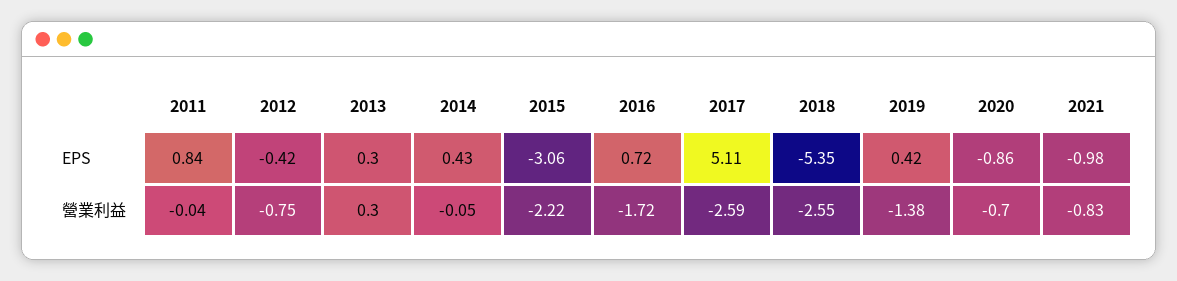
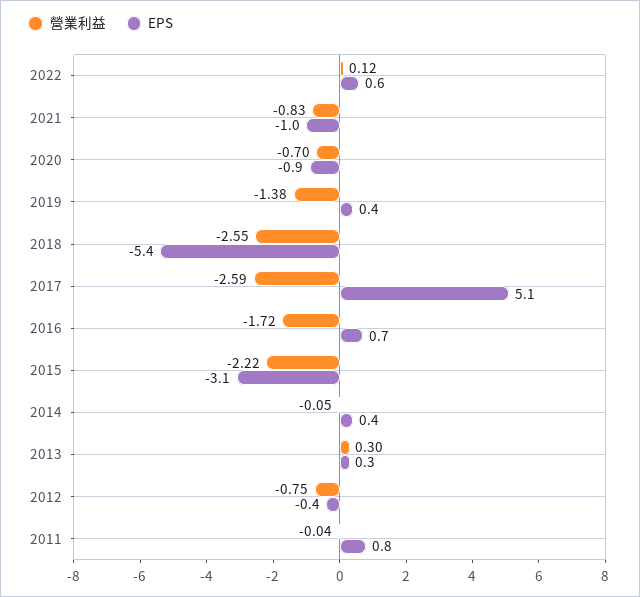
營業利益, 2022: none -> 0.12
EPS, 2022: none -> 0.6

